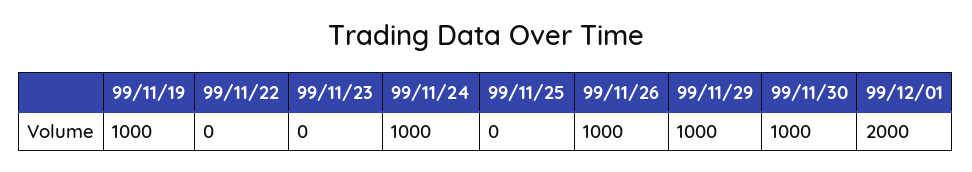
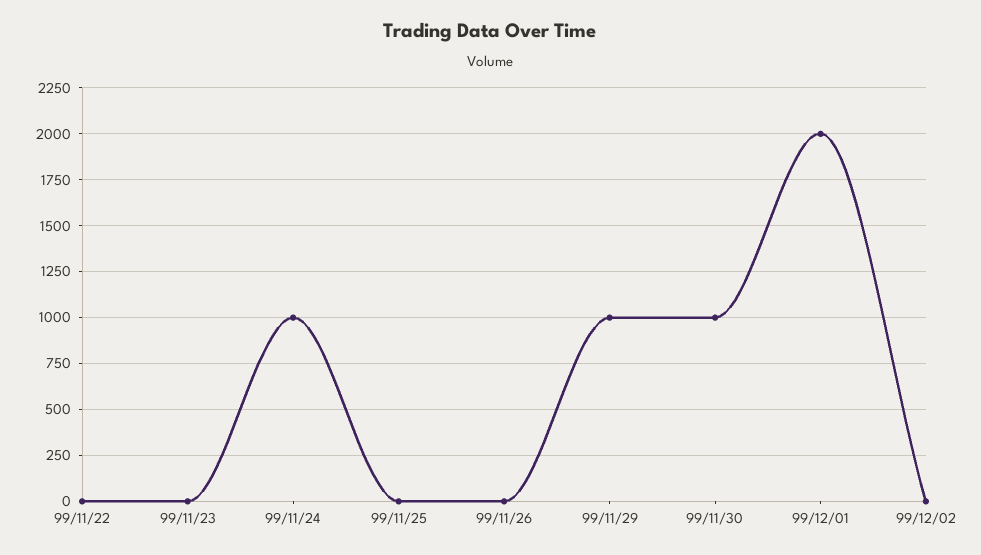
99/11/19: 1000 -> none
99/11/26: 1000 -> 0
99/12/02: none -> 0

